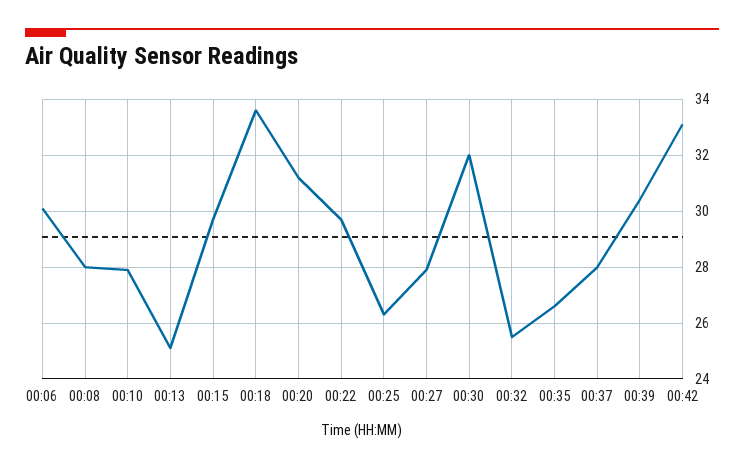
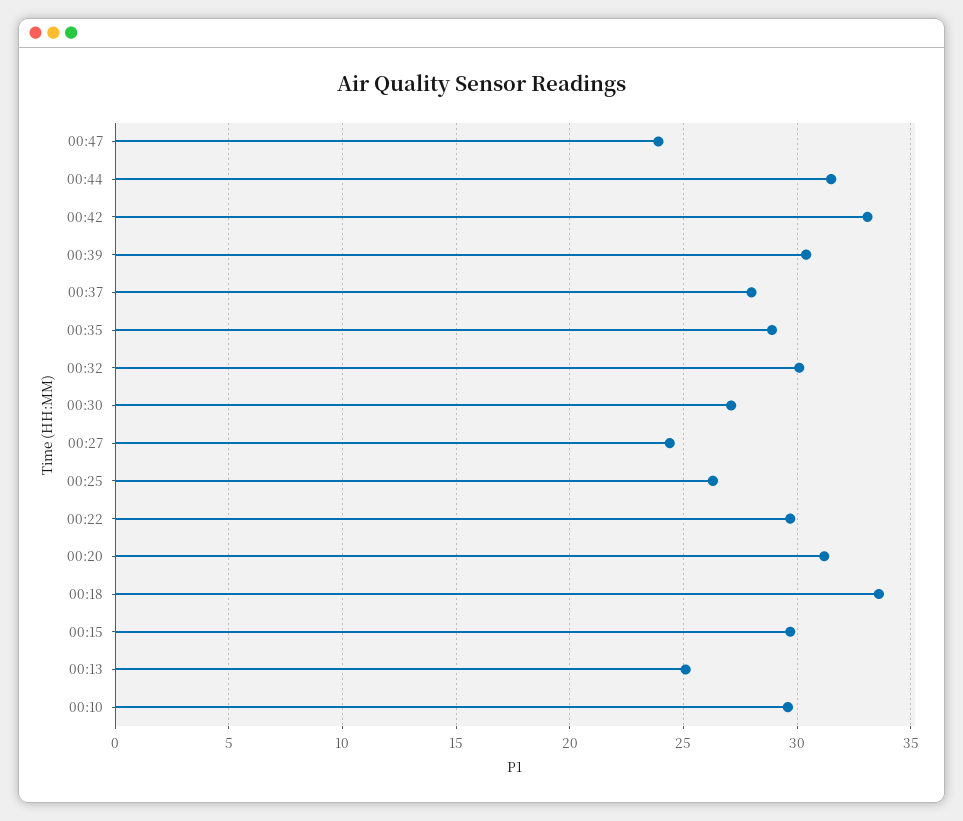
00:06: 30 -> none
00:08: 28 -> none
00:10: 28 -> 29.5
00:27: 28 -> 24.5
00:30: 32 -> 27
00:32: 25.5 -> 30
00:35: 26.5 -> 29
00:47: none -> 24
00:44: none -> 31.5

